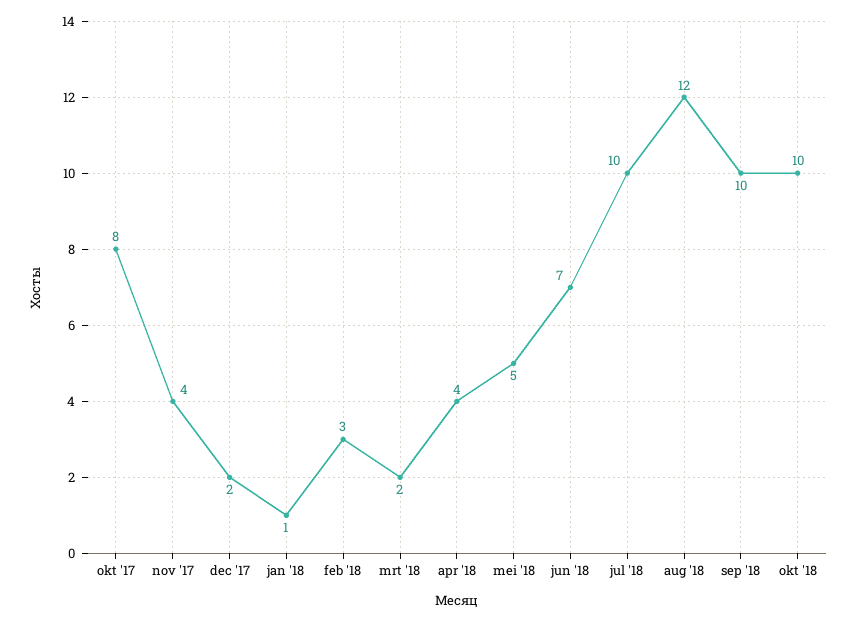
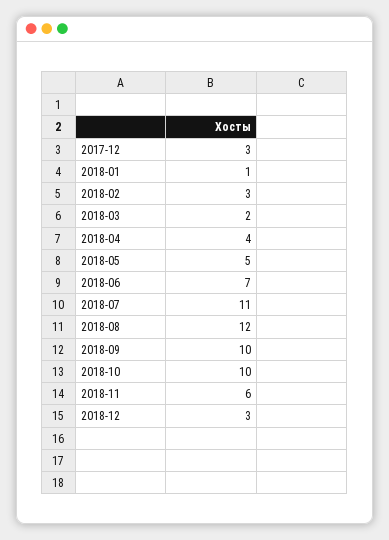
okt '17: 8 -> none
nov '17: 4 -> none
dec '17: 2 -> 3
jul '18: 10 -> 11
2018-11: none -> 6
2018-12: none -> 3

